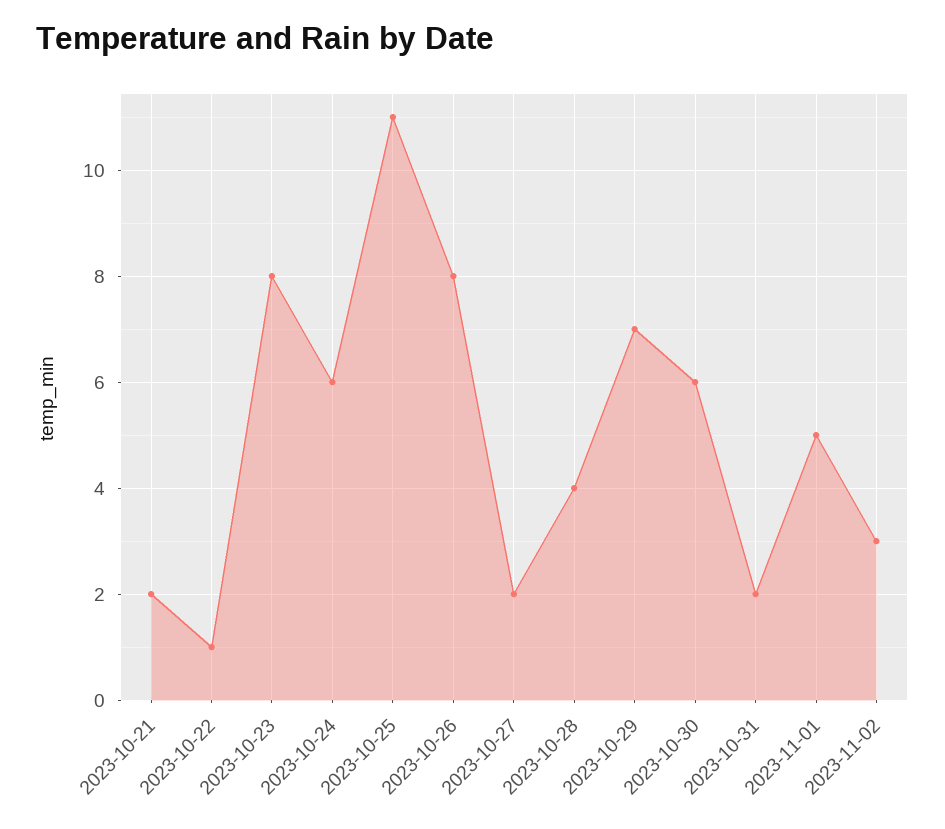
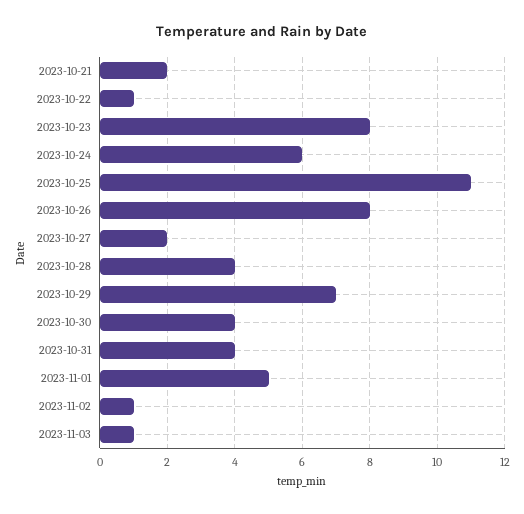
2023-10-30: 6 -> 4
2023-10-31: 2 -> 4
2023-11-02: 3 -> 1
2023-11-03: none -> 1

